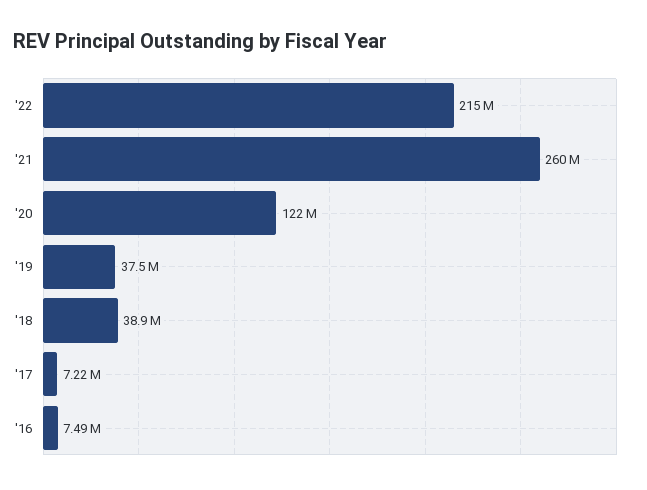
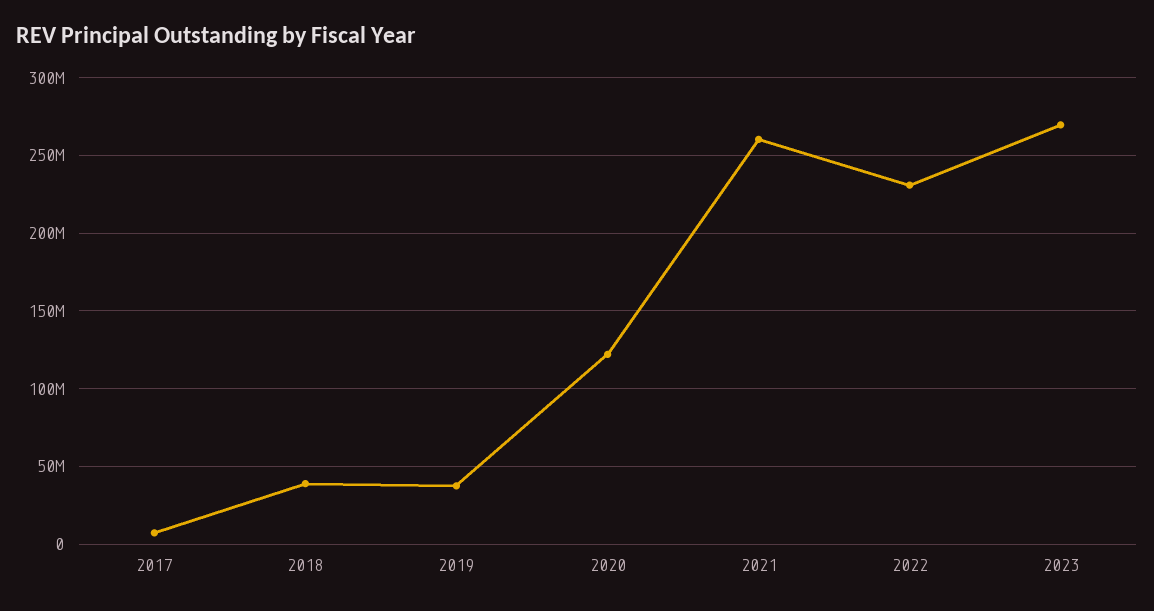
'22: 215000000 -> 230000000
'16: 7490000 -> none
2023: none -> 270000000

